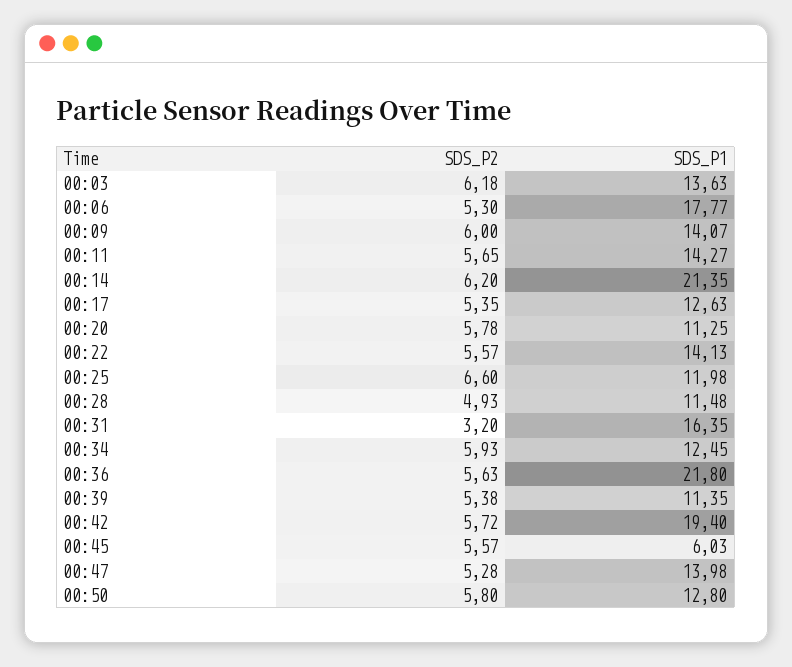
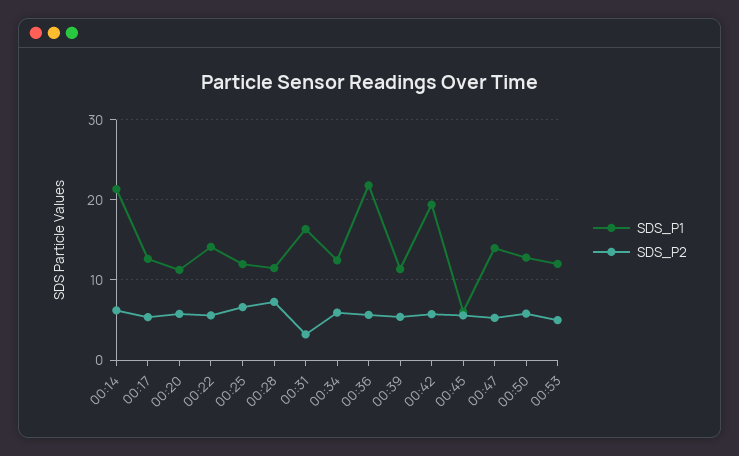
SDS_P2, 00:03: 6.18 -> none
SDS_P1, 00:03: 13.63 -> none
SDS_P2, 00:06: 5.3 -> none
SDS_P1, 00:06: 17.77 -> none
SDS_P2, 00:09: 6 -> none
SDS_P1, 00:09: 14.07 -> none
SDS_P2, 00:11: 5.65 -> none
SDS_P1, 00:11: 14.27 -> none
SDS_P2, 00:28: 4.93 -> 7
SDS_P1, 00:53: none -> 12
SDS_P2, 00:53: none -> 5

